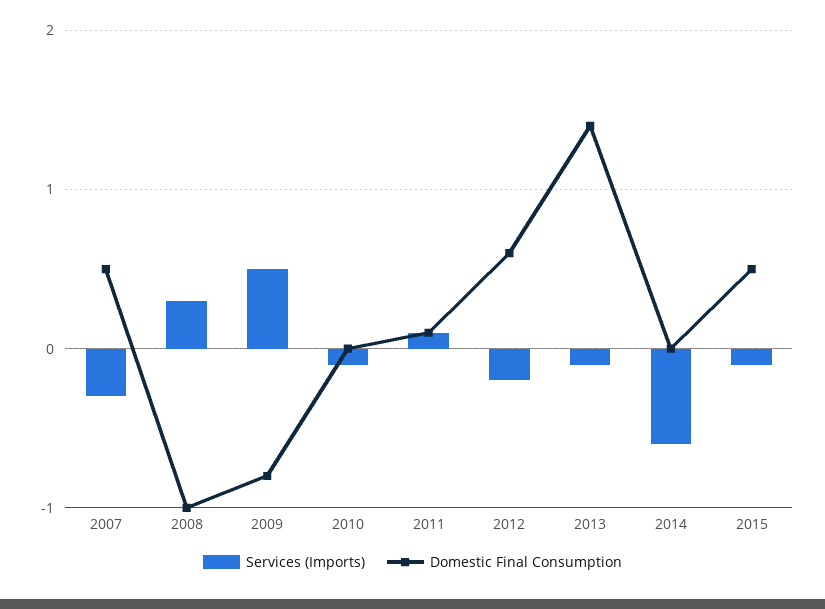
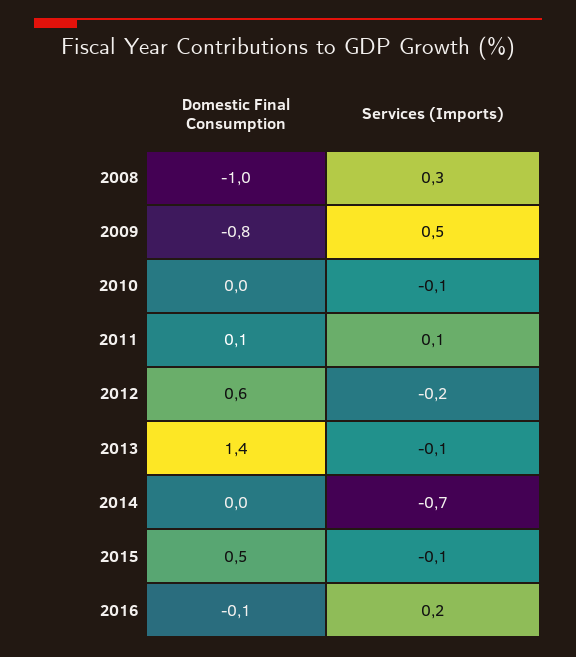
Services (Imports), 2007: -0.3 -> none
Domestic Final Consumption, 2007: 0.5 -> none
Services (Imports), 2014: -0.6 -> -0.7
Domestic Final Consumption, 2016: none -> -0.1
Services (Imports), 2016: none -> 0.2

